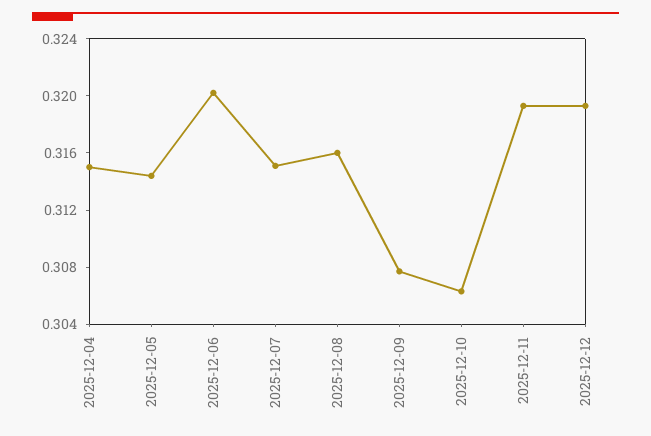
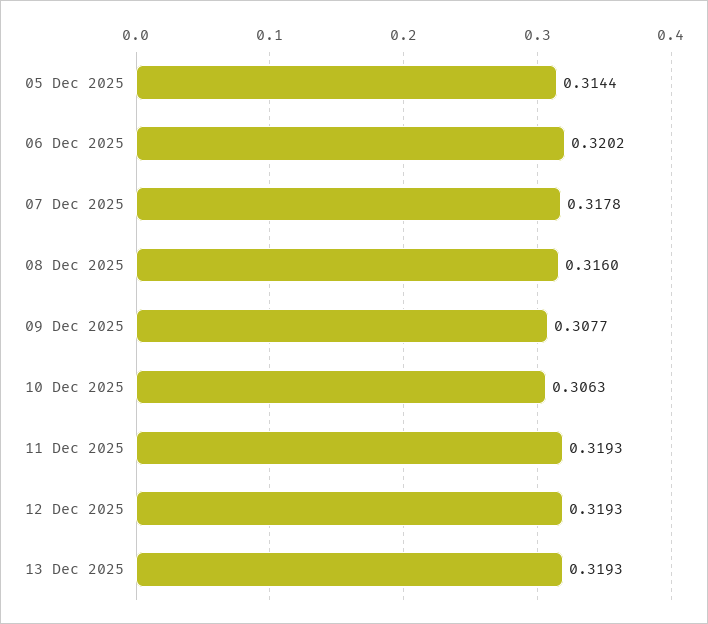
2025-12-04: 0.315 -> none
2025-12-07: 0.315 -> 0.3178
13 Dec 2025: none -> 0.3193

